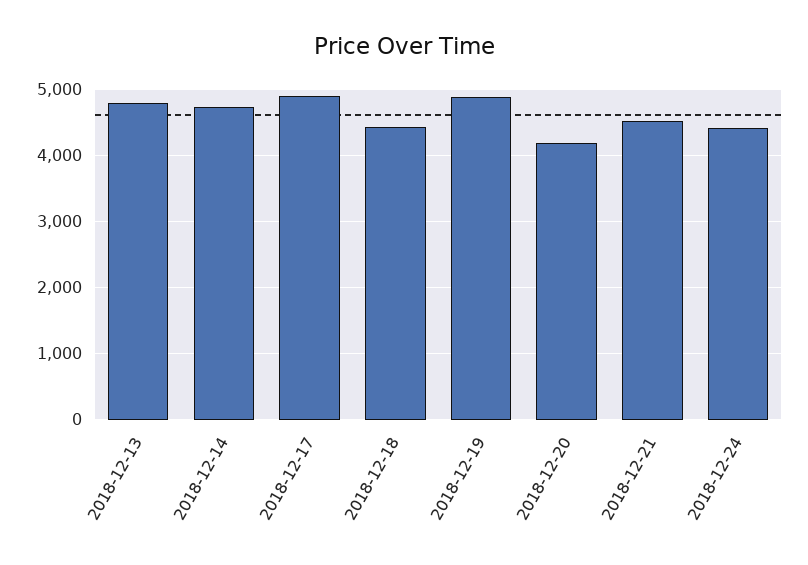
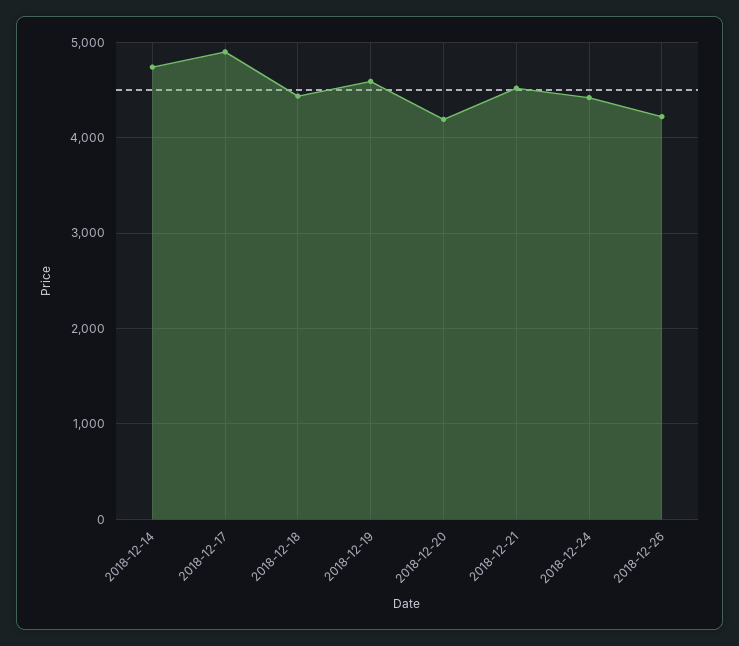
2018-12-13: 4800 -> none
2018-12-19: 4900 -> 4600
2018-12-26: none -> 4200

